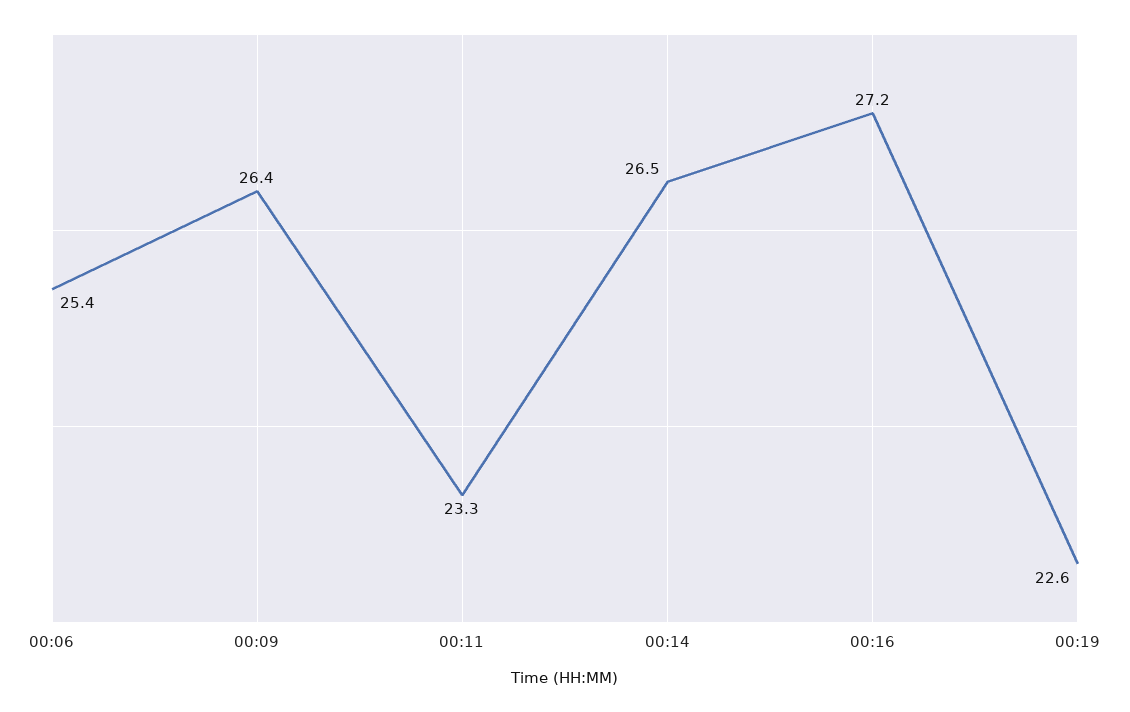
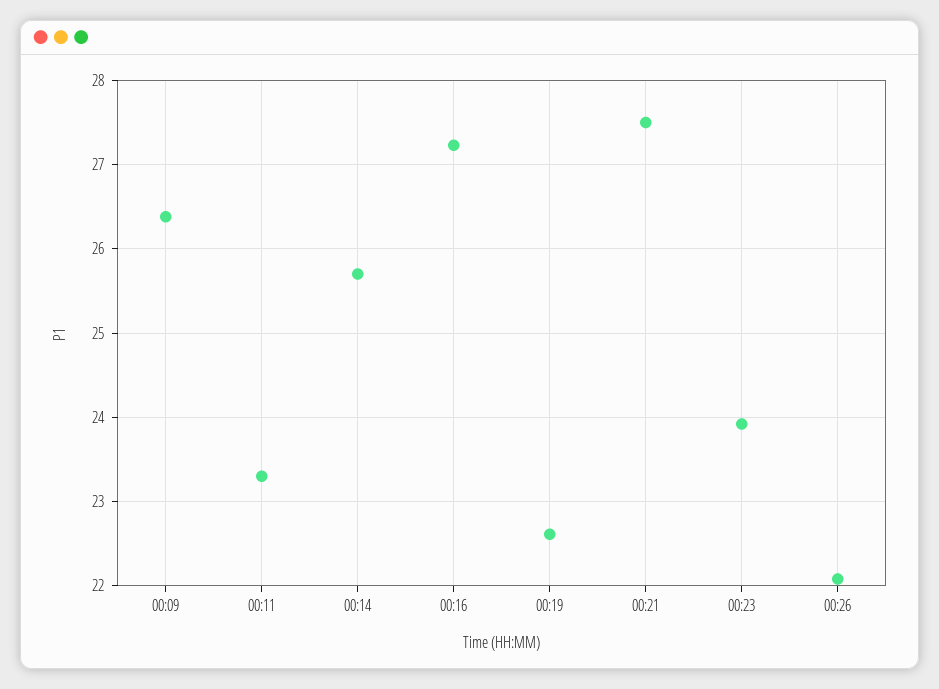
00:06: 25.4 -> none
00:14: 26.5 -> 25.7
00:21: none -> 27.5
00:23: none -> 23.9
00:26: none -> 22.1

